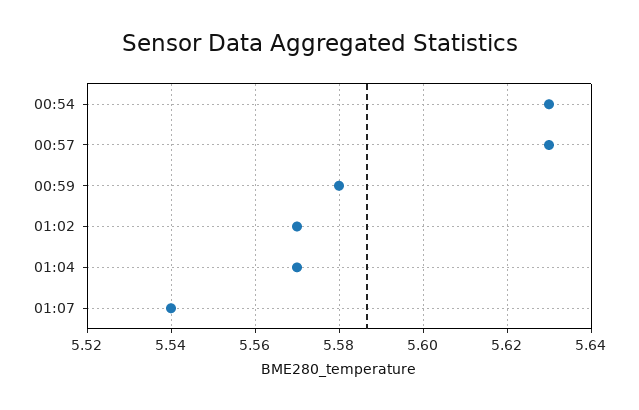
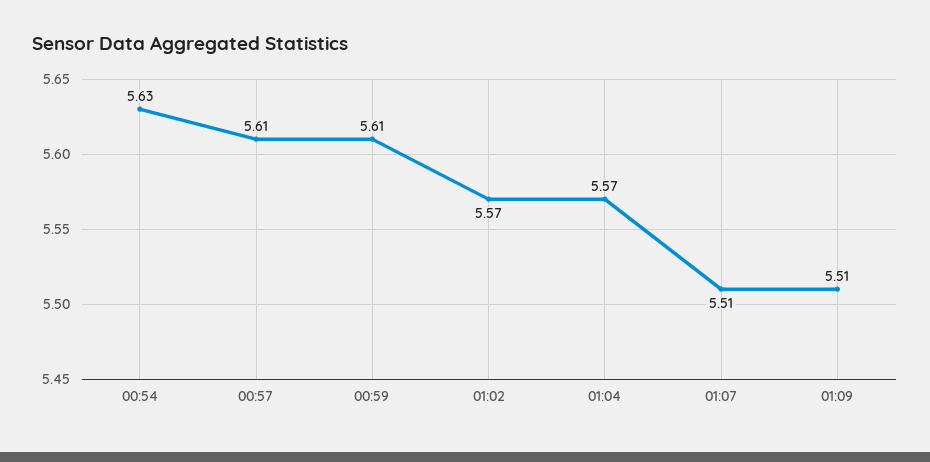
00:57: 5.63 -> 5.61
00:59: 5.58 -> 5.61
01:07: 5.54 -> 5.51
01:09: none -> 5.51

